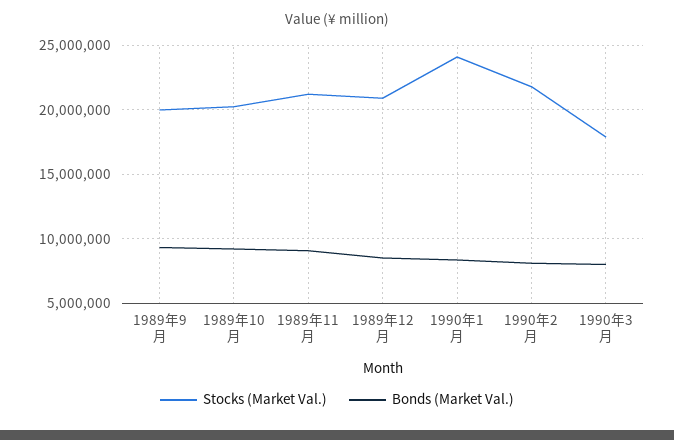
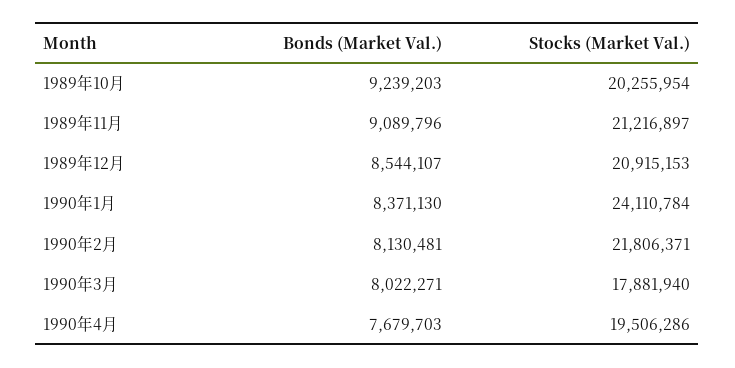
Stocks (Market Val.), 1989年9月: 20000000 -> none
Bonds (Market Val.), 1989年9月: 9500000 -> none
Bonds (Market Val.), 1990年4月: none -> 7679703
Stocks (Market Val.), 1990年4月: none -> 19506286

